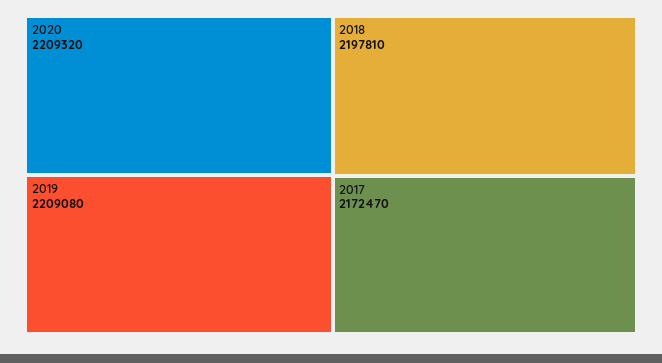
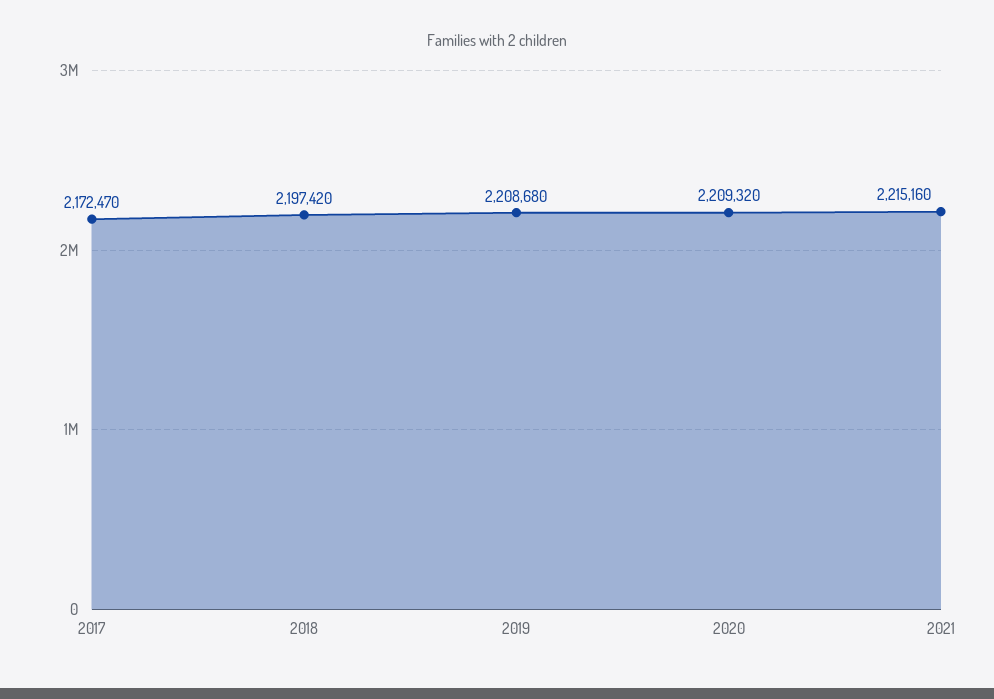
2019: 2209080 -> 2208680
2018: 2197810 -> 2197420
2021: none -> 2215160

